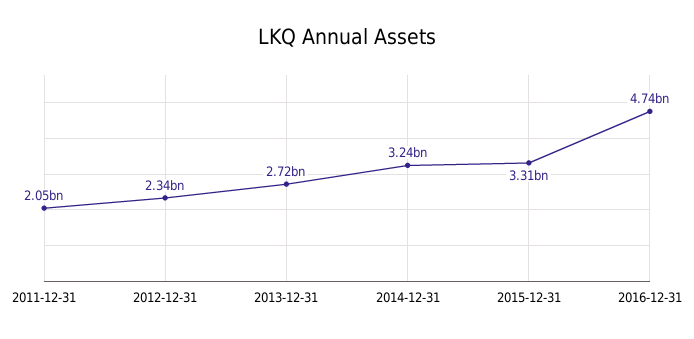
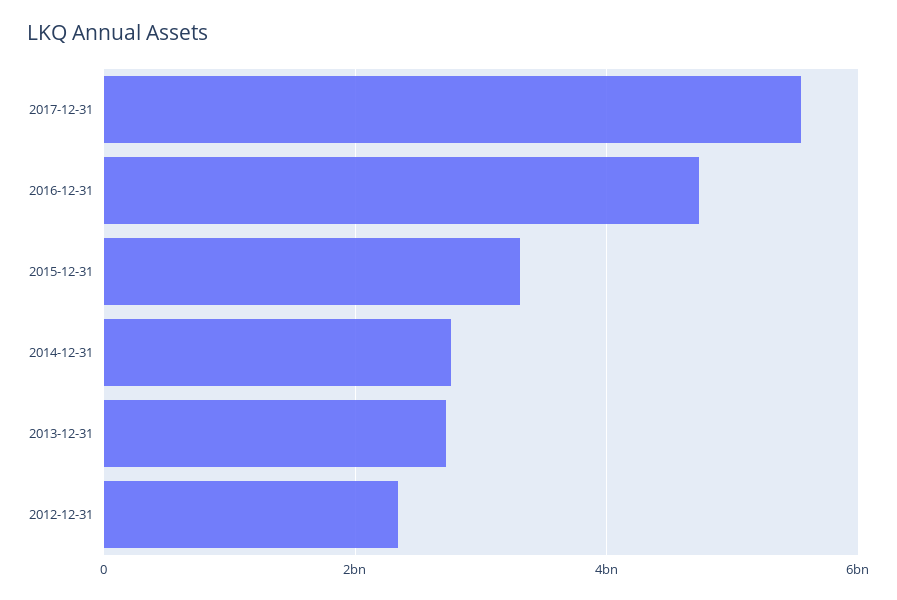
2011-12-31: 2050000000 -> none
2014-12-31: 3240000000 -> 2800000000
2017-12-31: none -> 5600000000

